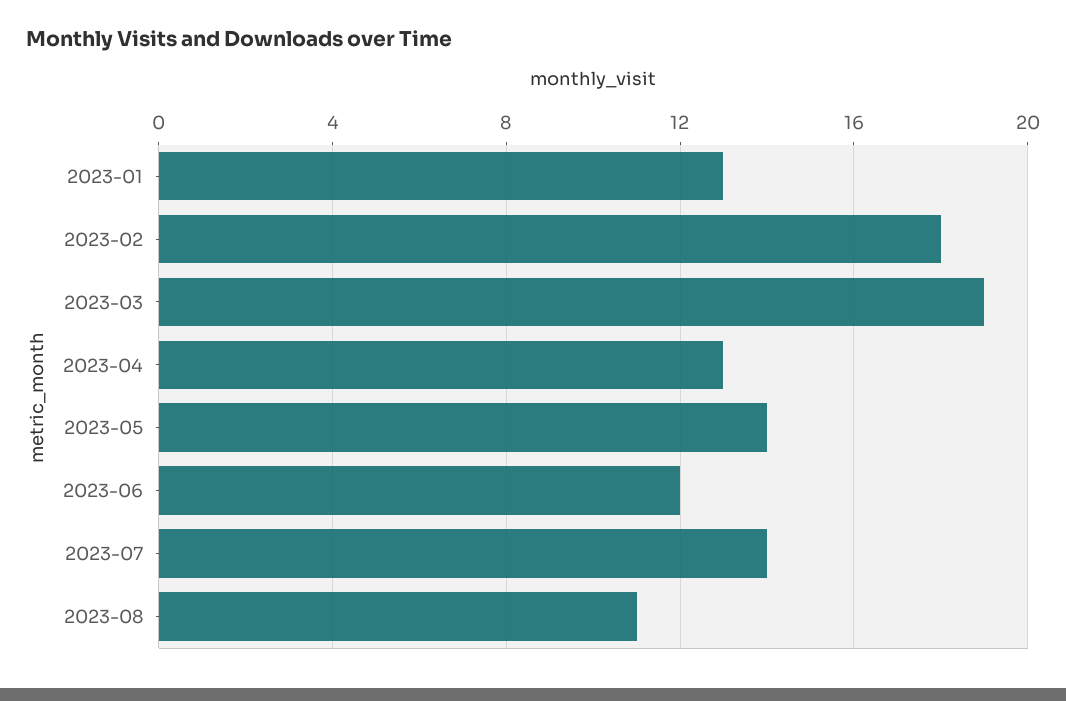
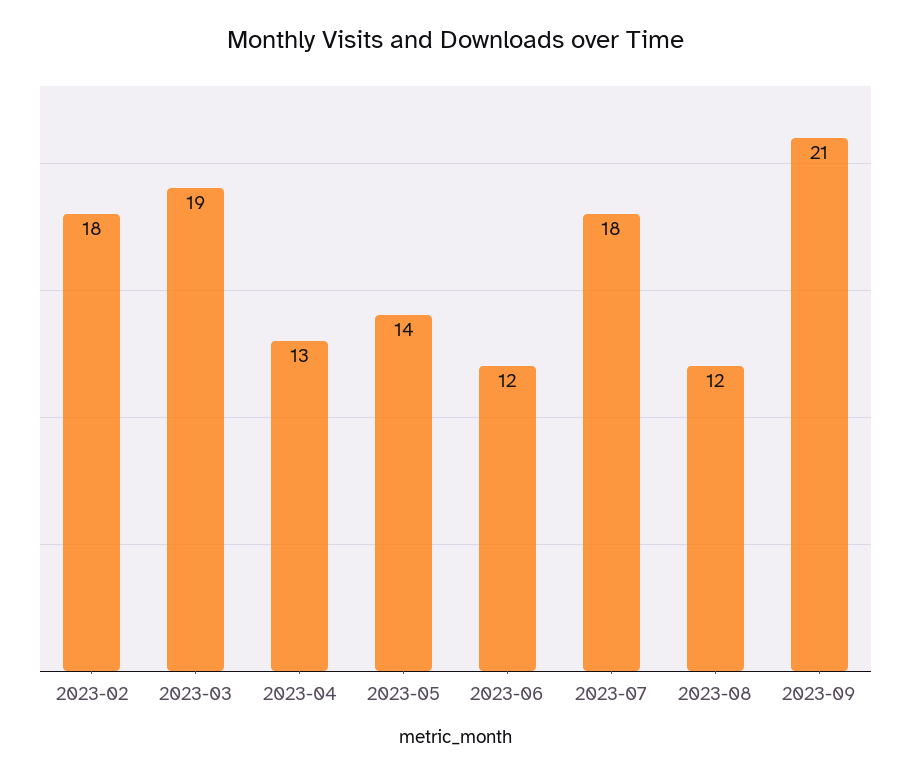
2023-01: 13 -> none
2023-07: 14 -> 18
2023-08: 11 -> 12
2023-09: none -> 21

